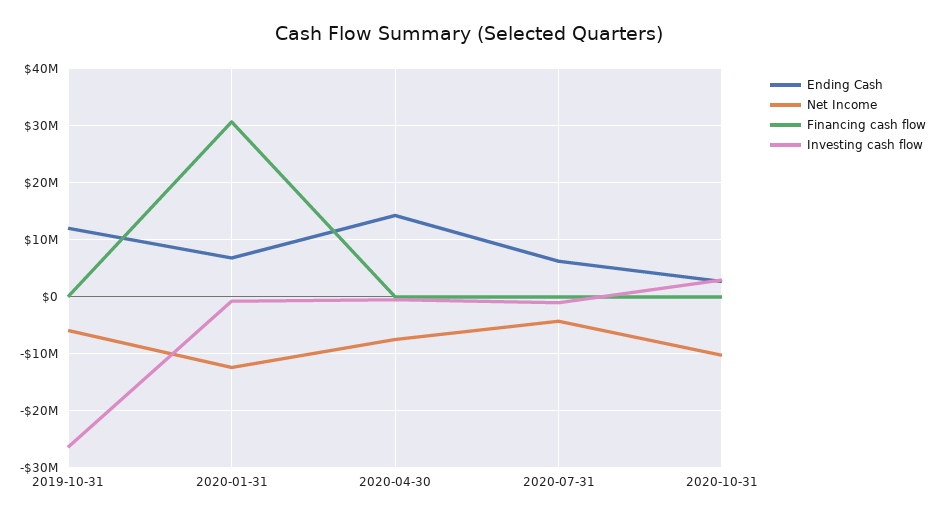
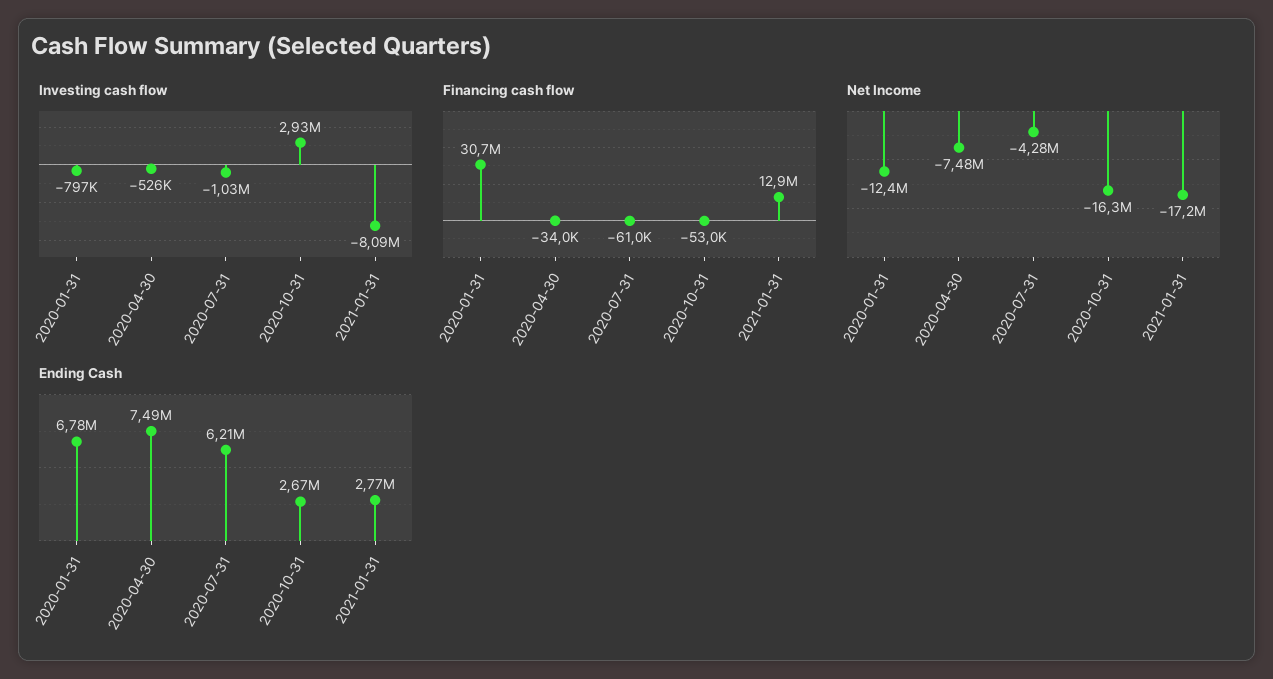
Ending Cash, 2019-10-31: 12000000 -> none
Net Income, 2019-10-31: -6000000 -> none
Financing cash flow, 2019-10-31: 0 -> none
Investing cash flow, 2019-10-31: -26000000 -> none
Ending Cash, 2020-04-30: 14000000 -> 7490000
Net Income, 2020-10-31: -10000000 -> -16300000
Investing cash flow, 2021-01-31: none -> -8090000
Financing cash flow, 2021-01-31: none -> 12900000
Net Income, 2021-01-31: none -> -17200000
Ending Cash, 2021-01-31: none -> 2770000

